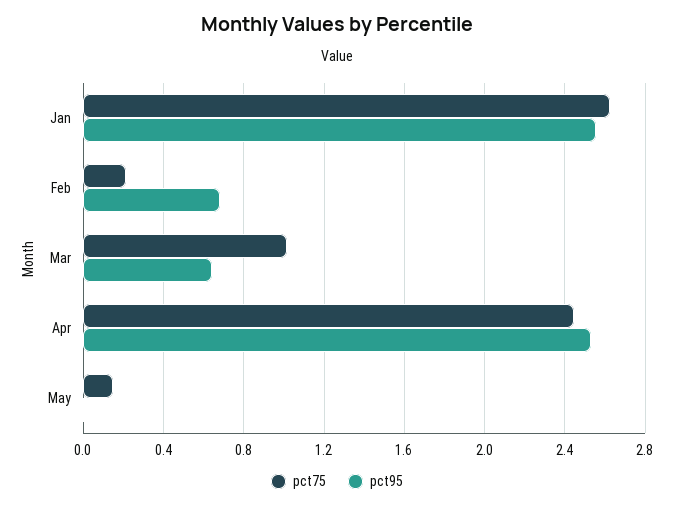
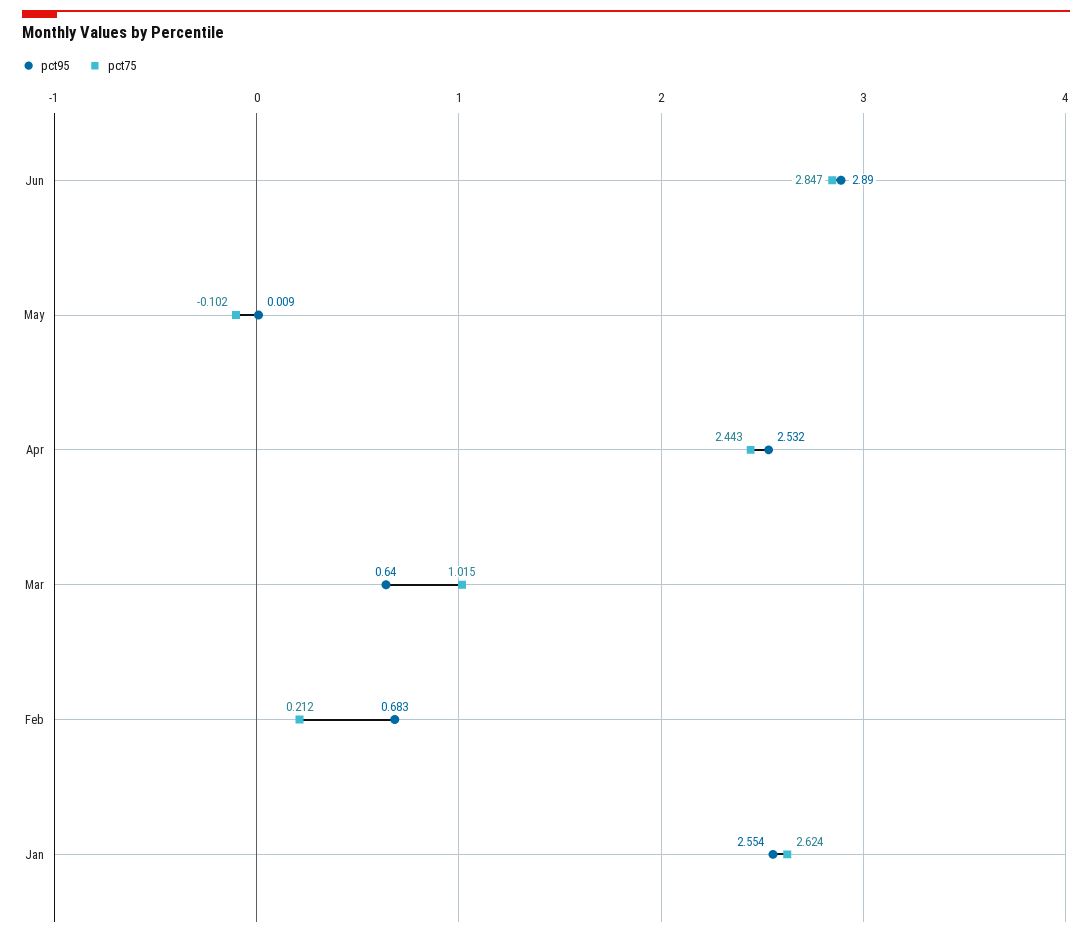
pct75, May: 0.15 -> -0.102
pct95, Jun: none -> 2.89
pct75, Jun: none -> 2.847

